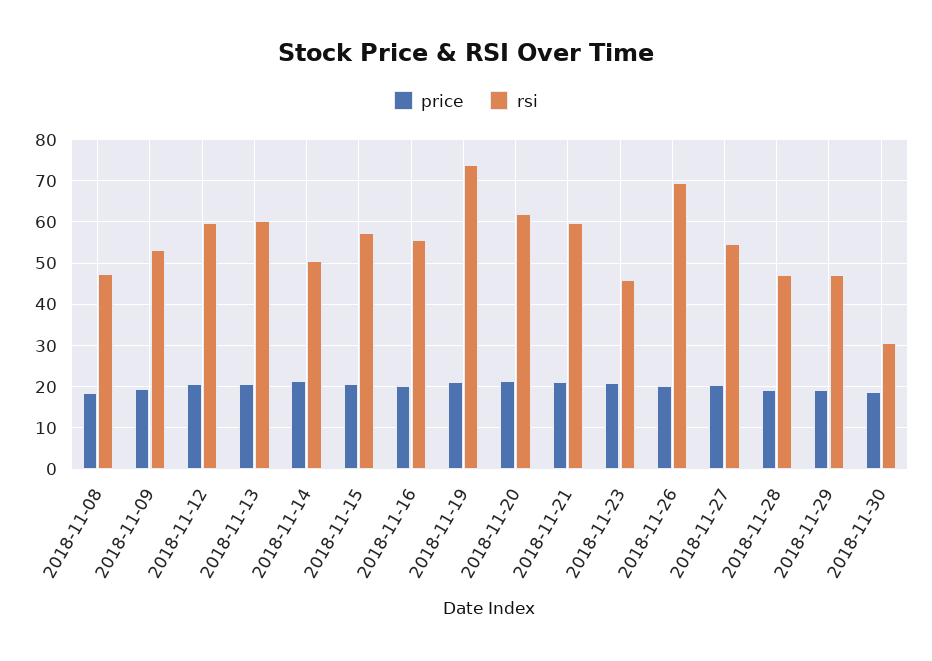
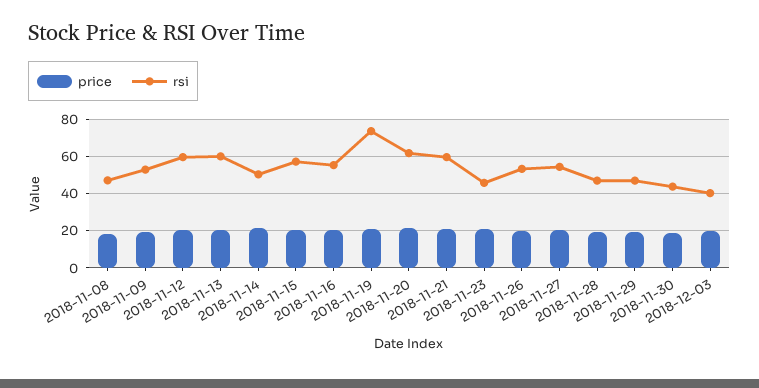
rsi, 2018-11-26: 70 -> 55
rsi, 2018-11-30: 30 -> 45
price, 2018-12-03: none -> 20
rsi, 2018-12-03: none -> 40

